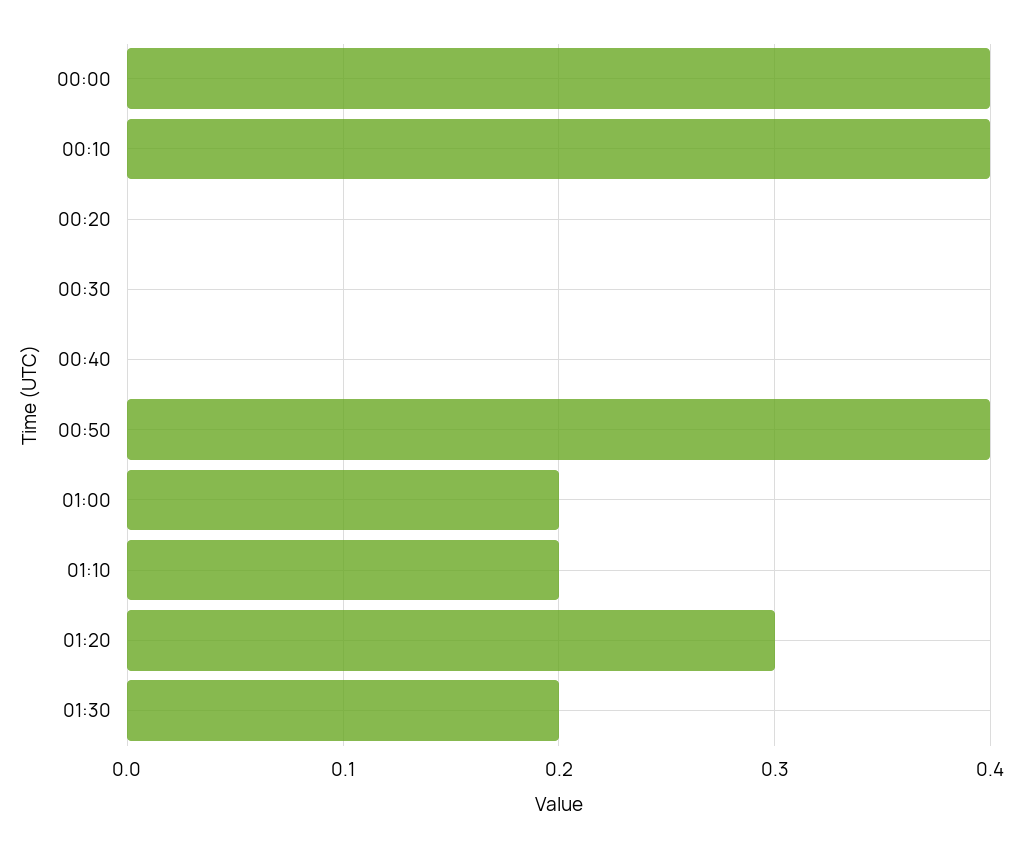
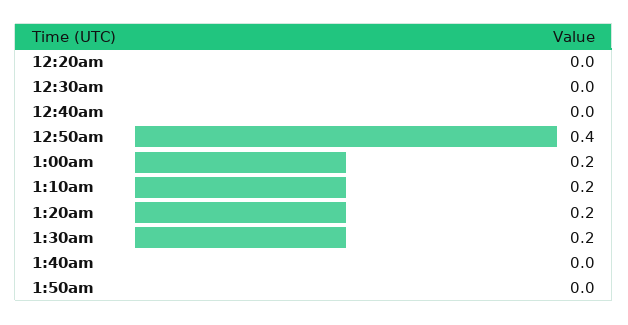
00:00: 0.4 -> none
00:10: 0.4 -> none
01:20: 0.3 -> 0.2
1:40am: none -> 0
1:50am: none -> 0

